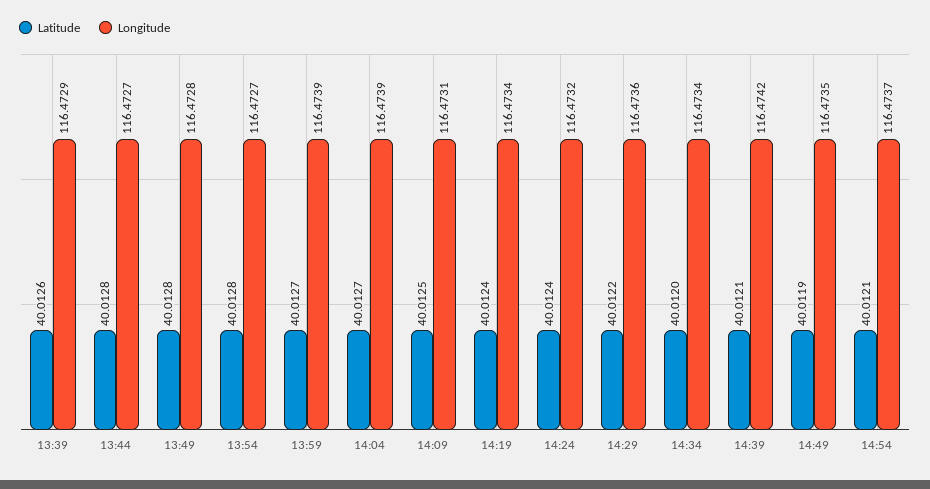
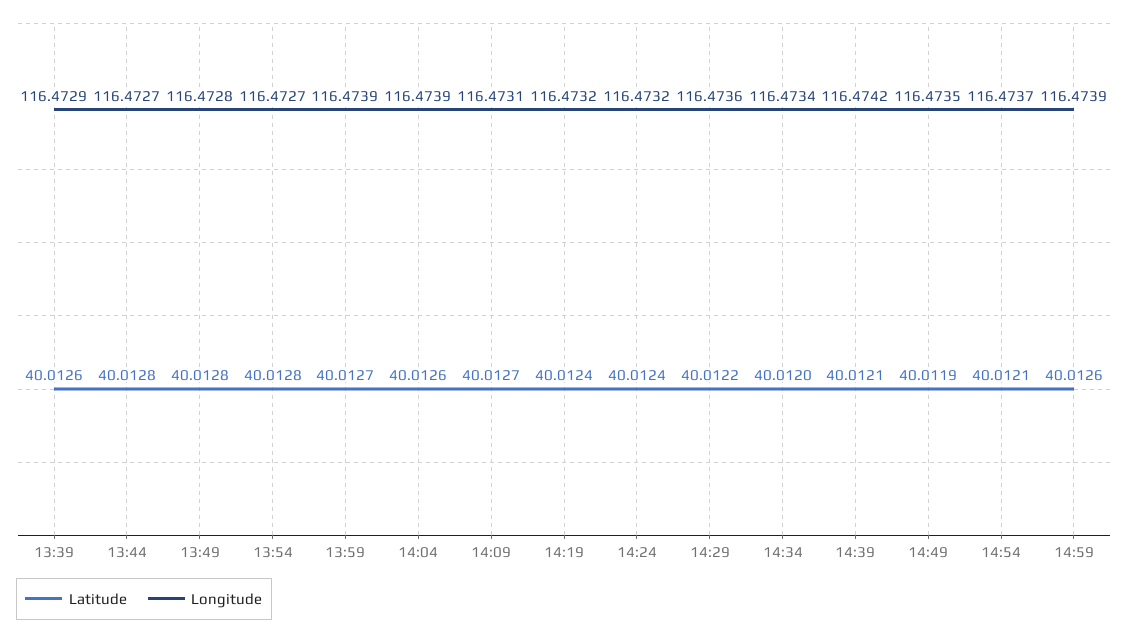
Latitude, 14:04: 40.0127 -> 40.0126
Latitude, 14:09: 40.0125 -> 40.0127
Longitude, 14:19: 116.4734 -> 116.4732
Latitude, 14:59: none -> 40.0126
Longitude, 14:59: none -> 116.4739

